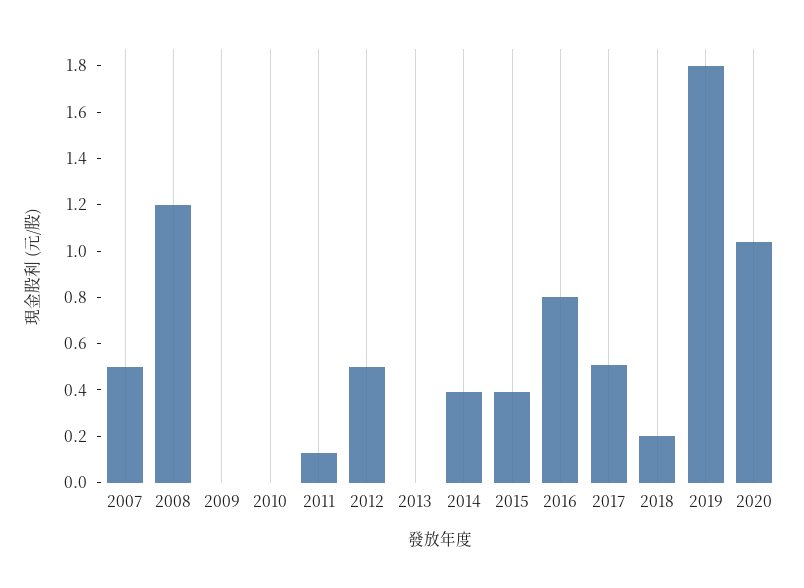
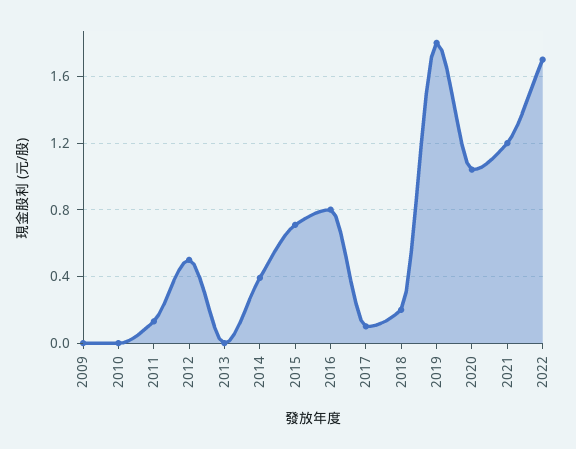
2007: 0.5 -> none
2008: 1.2 -> none
2015: 0.4 -> 0.7
2017: 0.5 -> 0.1
2021: none -> 1.2
2022: none -> 1.7

